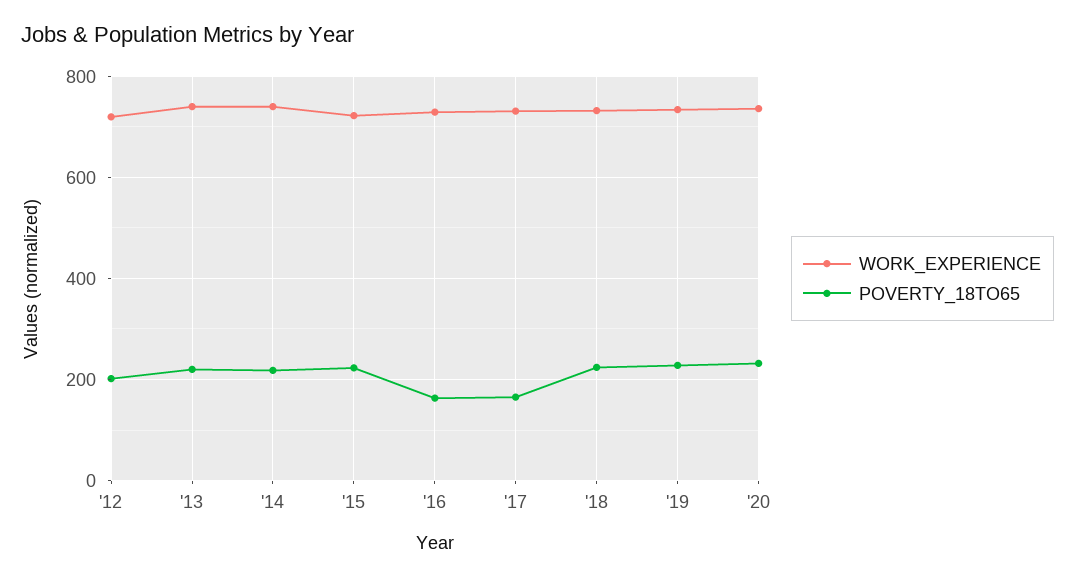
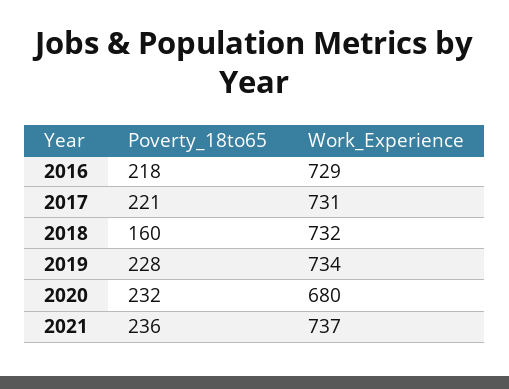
WORK_EXPERIENCE, '12: 720 -> none
POVERTY_18TO65, '12: 200 -> none
WORK_EXPERIENCE, '13: 740 -> none
POVERTY_18TO65, '13: 220 -> none
WORK_EXPERIENCE, '14: 740 -> none
POVERTY_18TO65, '14: 220 -> none
WORK_EXPERIENCE, '15: 720 -> none
POVERTY_18TO65, '15: 220 -> none
POVERTY_18TO65, '16: 160 -> 218
POVERTY_18TO65, '17: 160 -> 221
POVERTY_18TO65, '18: 220 -> 160
WORK_EXPERIENCE, '20: 740 -> 680
POVERTY_18TO65, 2021: none -> 236
WORK_EXPERIENCE, 2021: none -> 737

